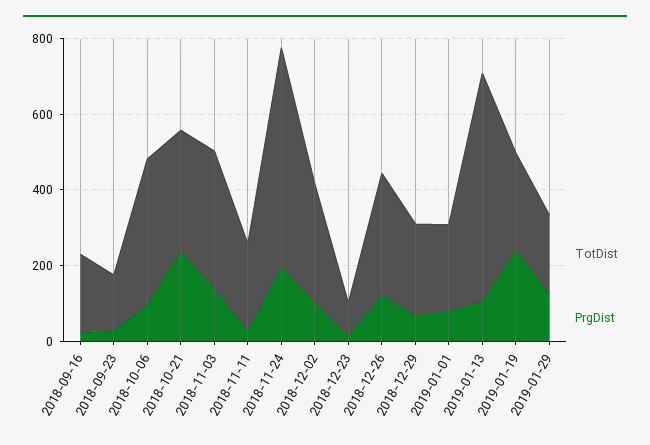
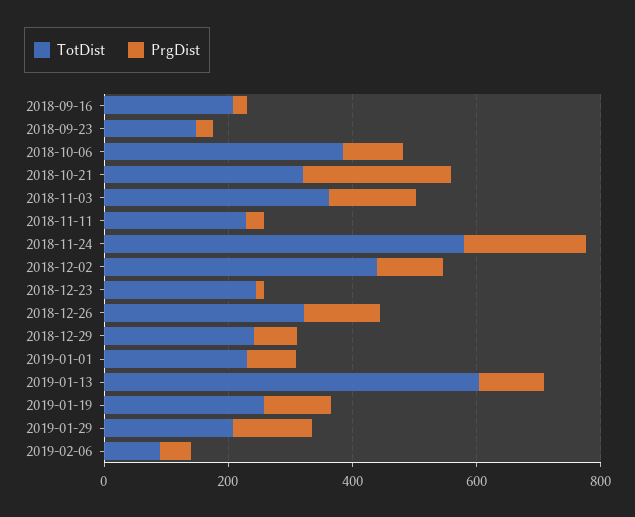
TotDist, 2018-12-02: 300 -> 450
TotDist, 2018-12-23: 100 -> 250
PrgDist, 2019-01-19: 250 -> 100
TotDist, 2019-02-06: none -> 100
PrgDist, 2019-02-06: none -> 50

